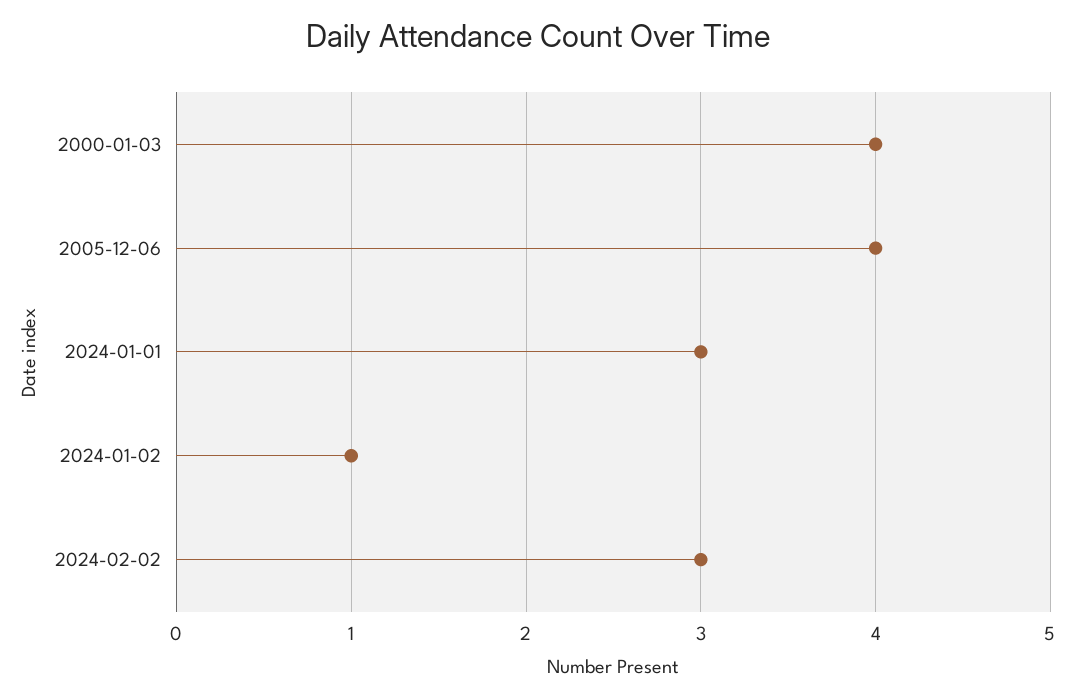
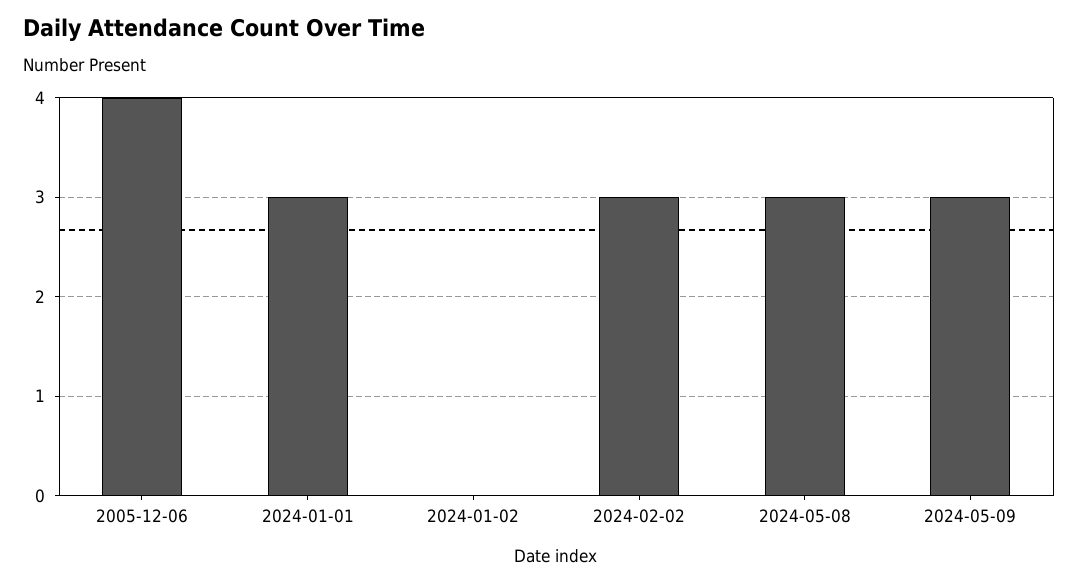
2000-01-03: 4 -> none
2024-01-02: 1 -> 0
2024-05-08: none -> 3
2024-05-09: none -> 3

